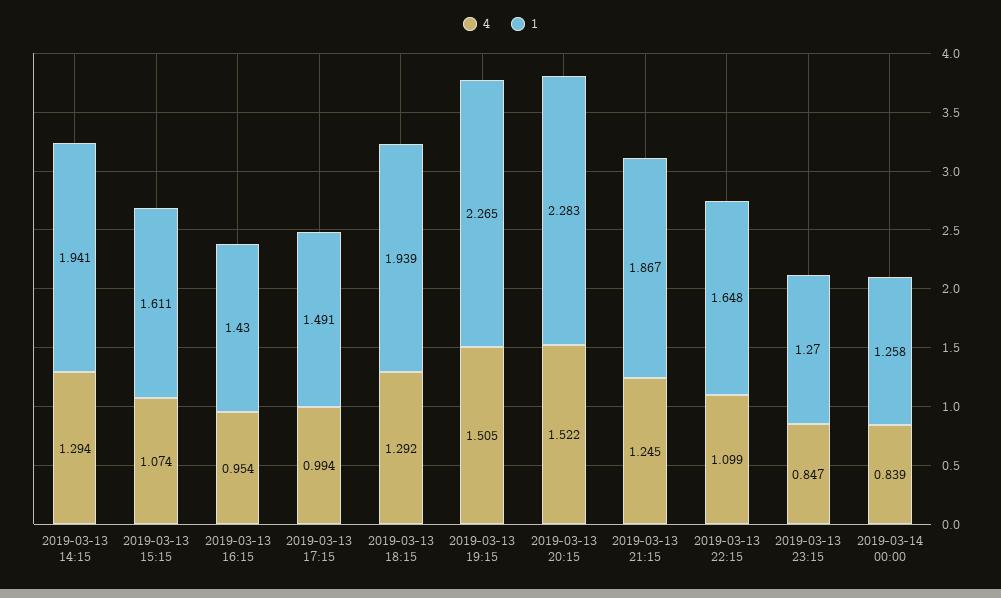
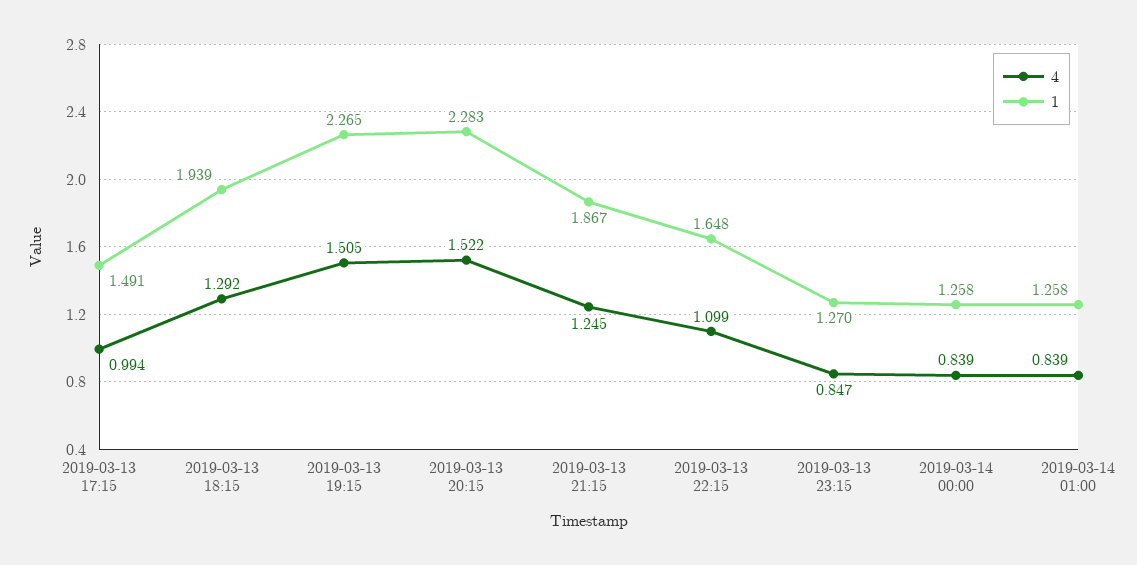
4, 2019-03-13 14:15: 1.294 -> none
1, 2019-03-13 14:15: 1.941 -> none
4, 2019-03-13 15:15: 1.074 -> none
1, 2019-03-13 15:15: 1.611 -> none
4, 2019-03-13 16:15: 0.954 -> none
1, 2019-03-13 16:15: 1.43 -> none
4, 2019-03-14 01:00: none -> 0.839
1, 2019-03-14 01:00: none -> 1.258

